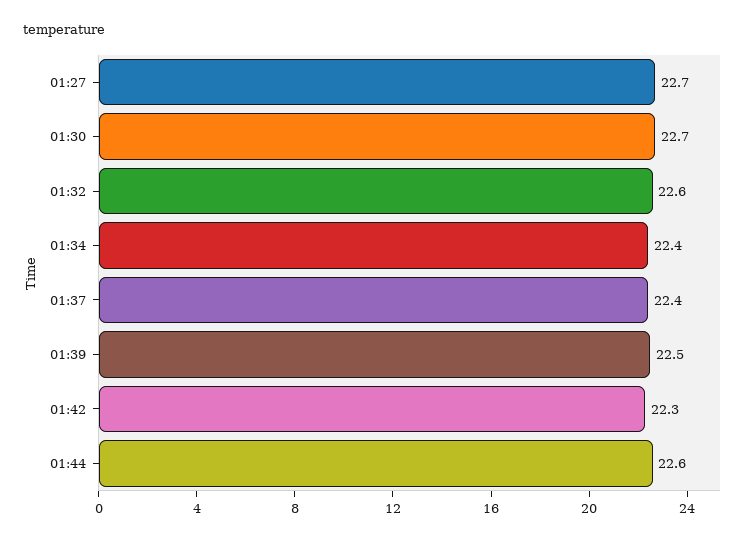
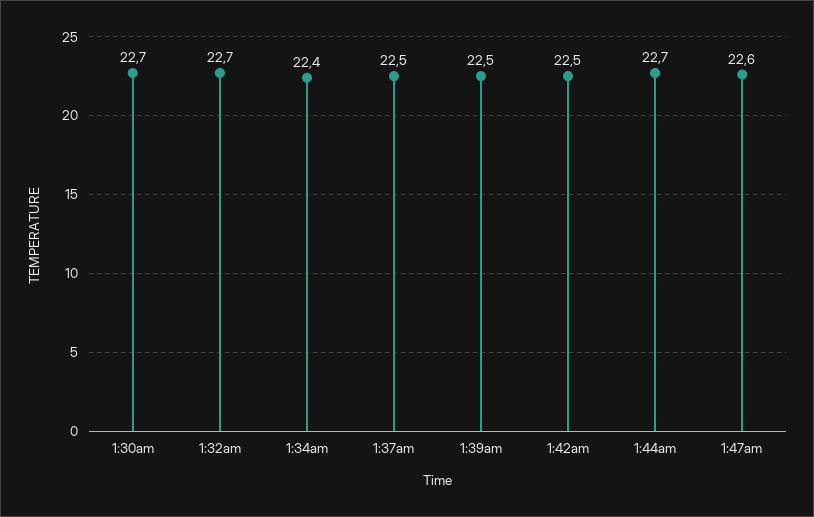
01:27: 22.7 -> none
01:32: 22.6 -> 22.7
01:37: 22.4 -> 22.5
01:42: 22.3 -> 22.5
01:44: 22.6 -> 22.7
1:47am: none -> 22.6

